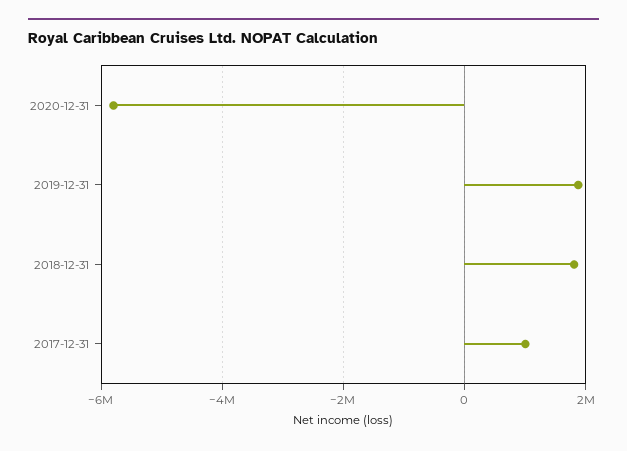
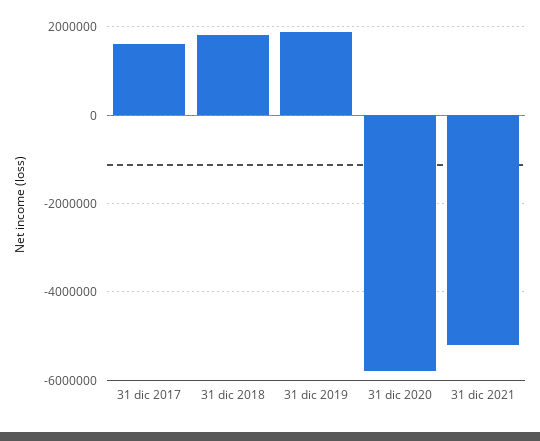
2017-12-31: 1000000 -> 1600000
31 dic 2021: none -> -5200000

